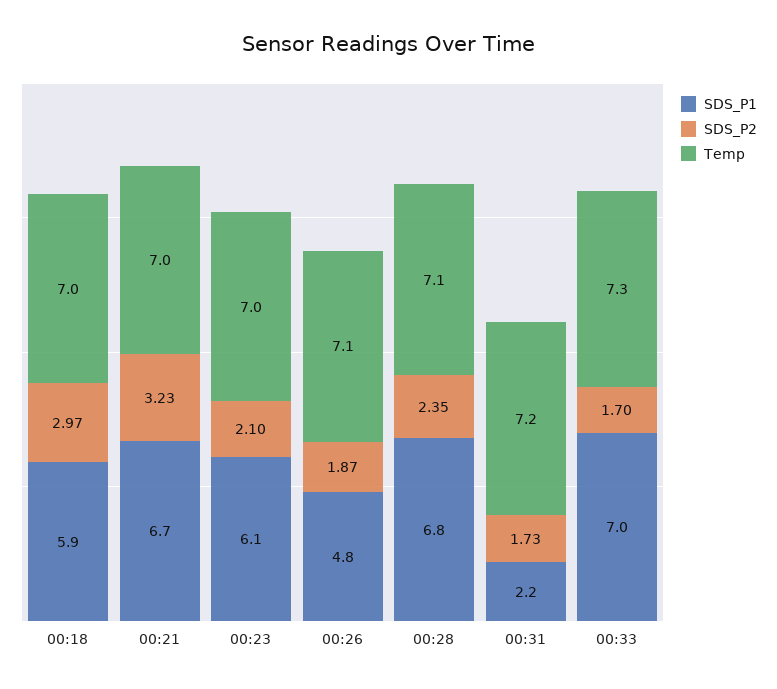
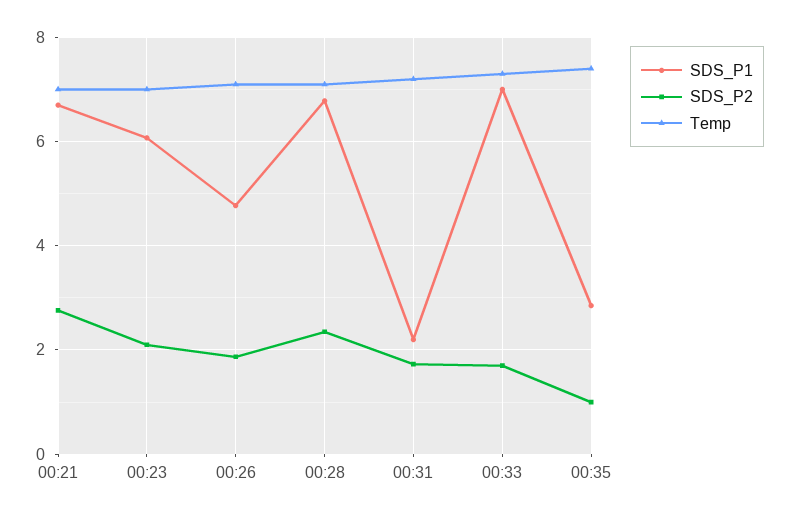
SDS_P1, 00:18: 5.9 -> none
SDS_P2, 00:18: 2.97 -> none
Temp, 00:18: 7 -> none
SDS_P2, 00:21: 3.23 -> 2.8
SDS_P1, 00:35: none -> 2.8
SDS_P2, 00:35: none -> 1
Temp, 00:35: none -> 7.4

